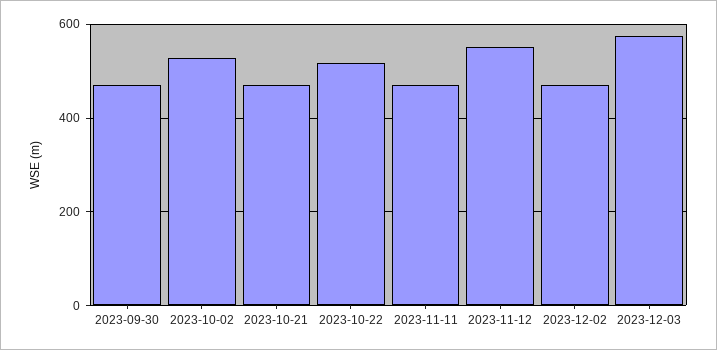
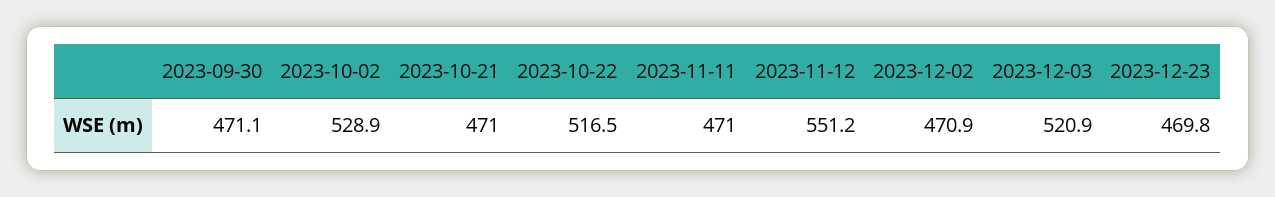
2023-12-03: 580 -> 520.9
2023-12-23: none -> 469.8

